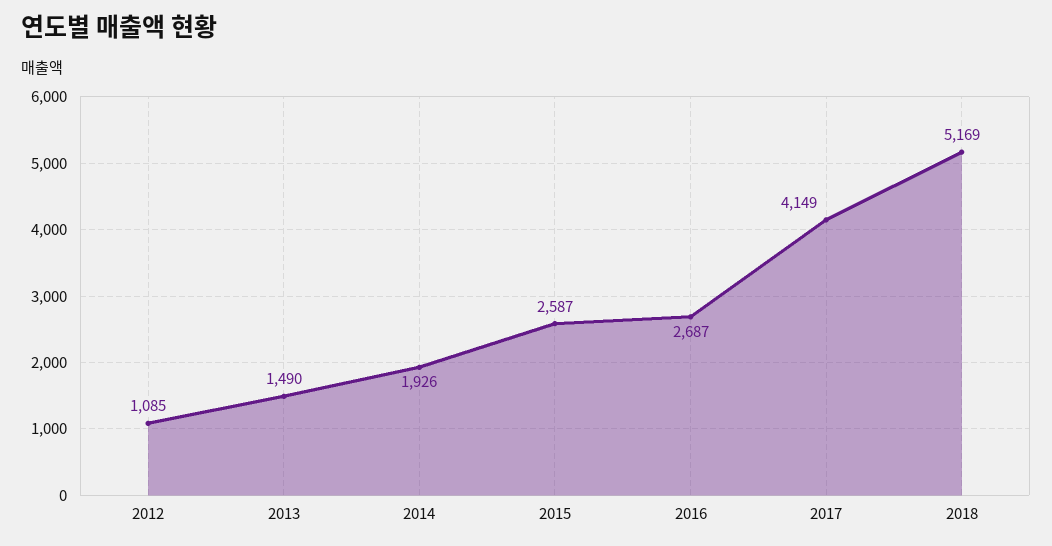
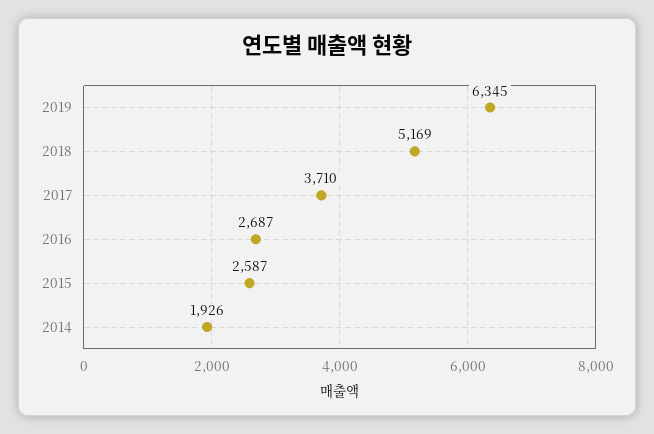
2012: 1085 -> none
2013: 1490 -> none
2017: 4149 -> 3710
2019: none -> 6345

